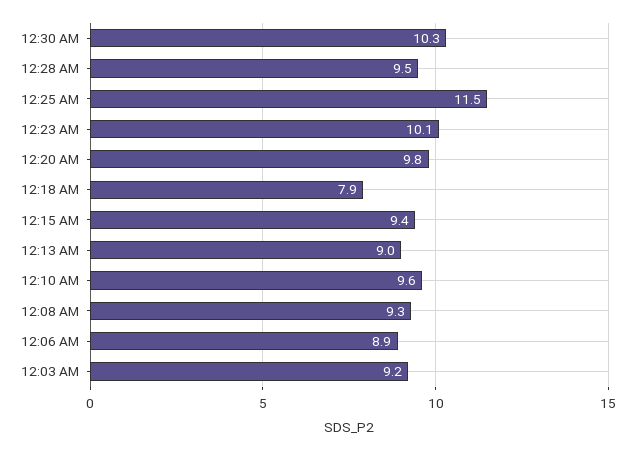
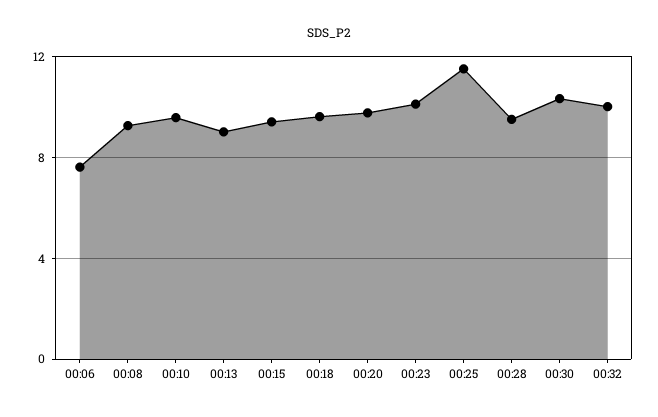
12:18 AM: 7.9 -> 9.5
12:06 AM: 8.9 -> 7.5
12:03 AM: 9.2 -> none
00:32: none -> 10

